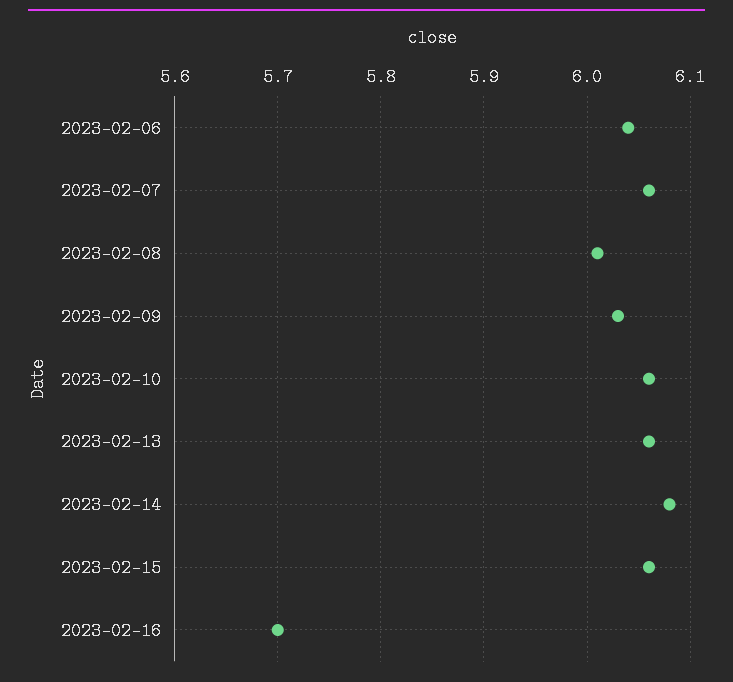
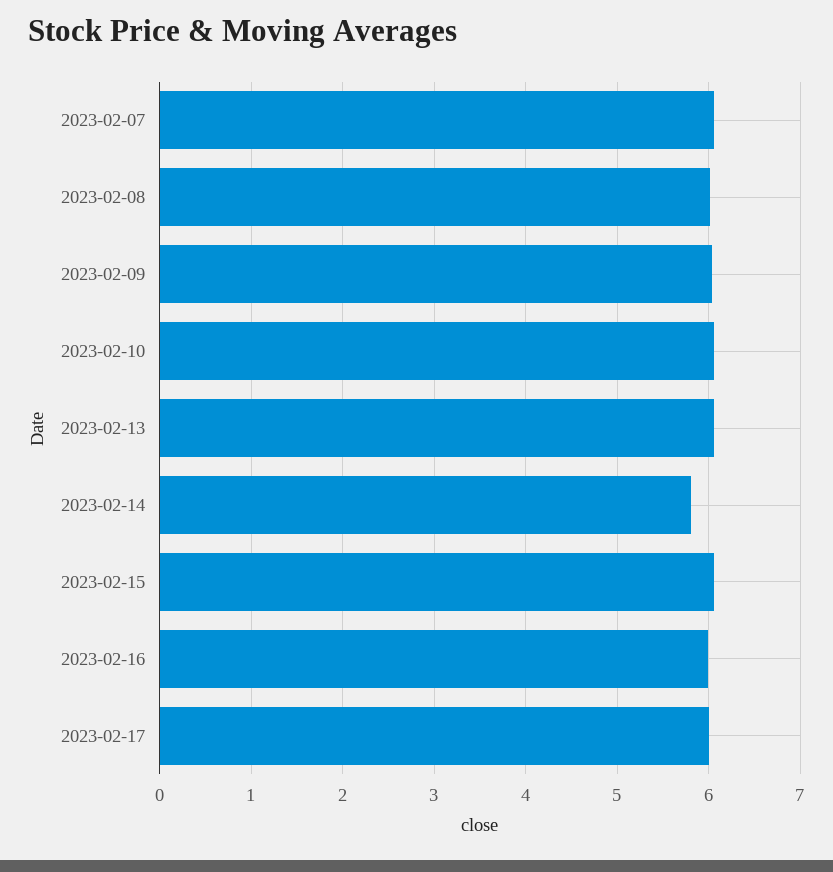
2023-02-06: 6.04 -> none
2023-02-14: 6.08 -> 5.8
2023-02-16: 5.7 -> 6
2023-02-17: none -> 6

